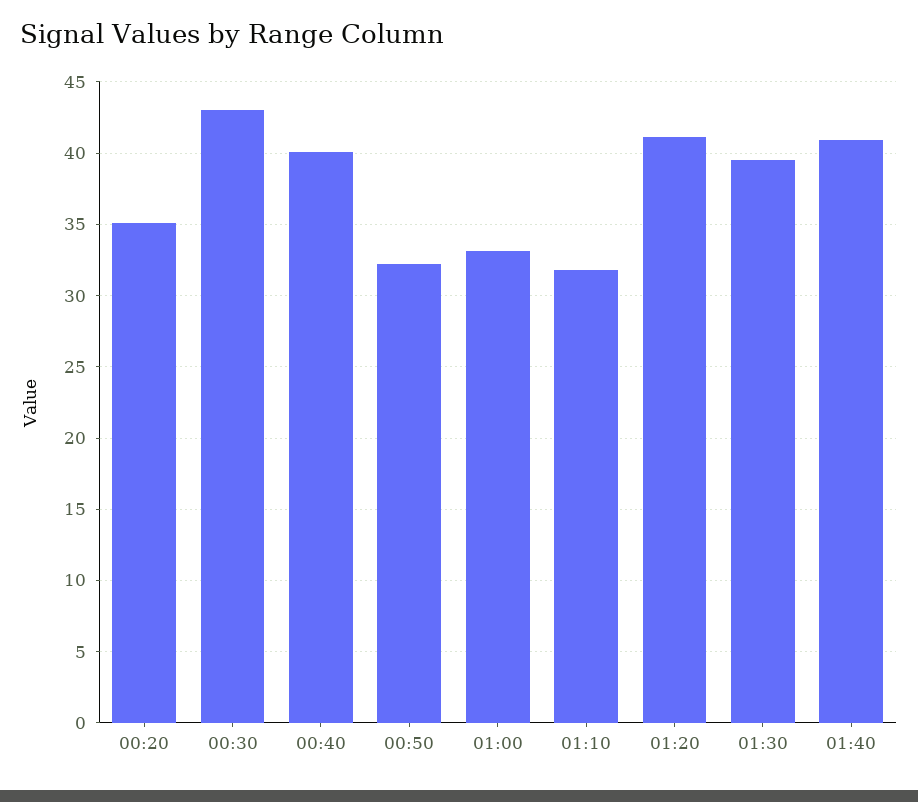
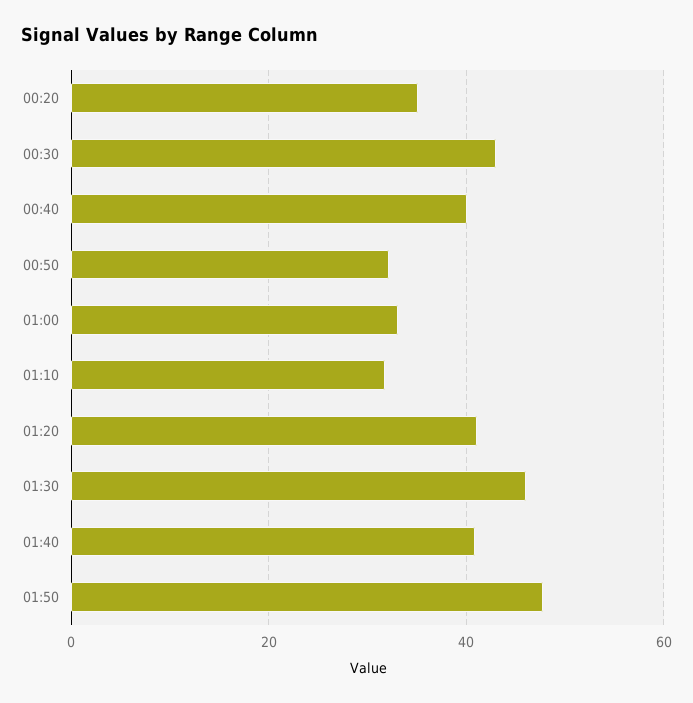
01:30: 39.5 -> 46
01:50: none -> 48

